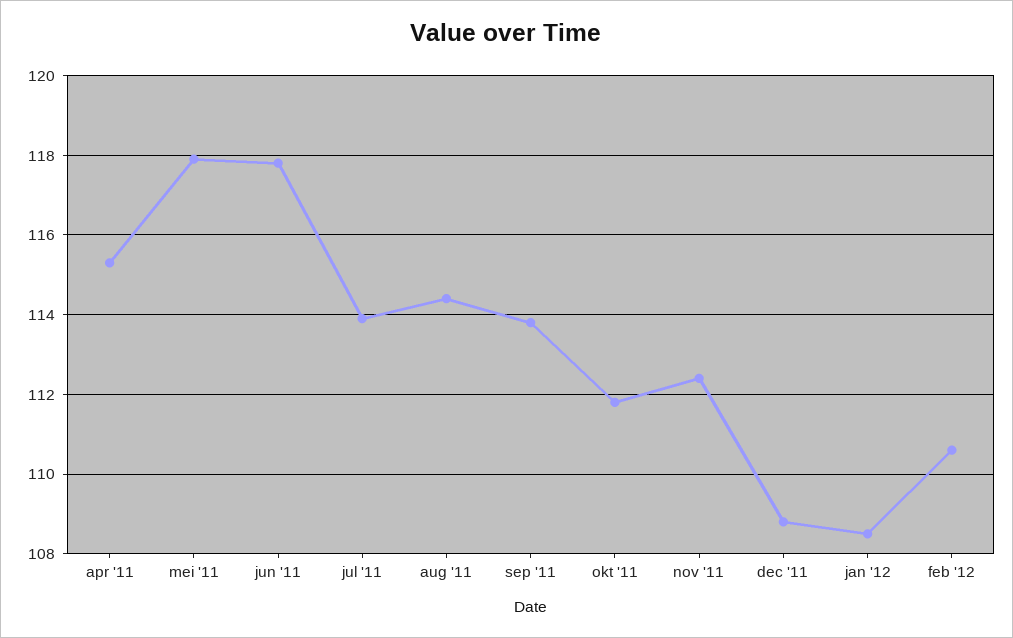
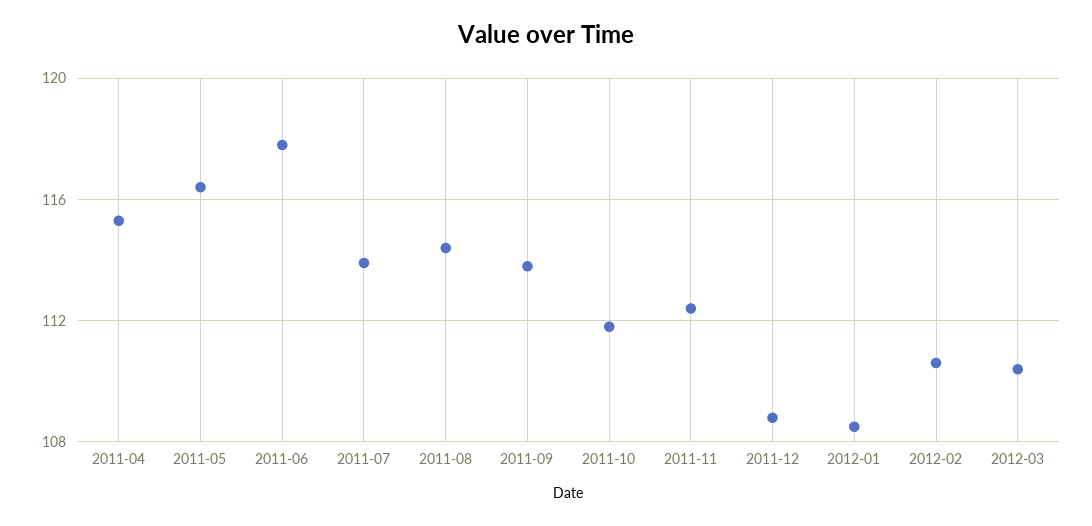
mei '11: 118 -> 116.5
2012-03: none -> 110.5

